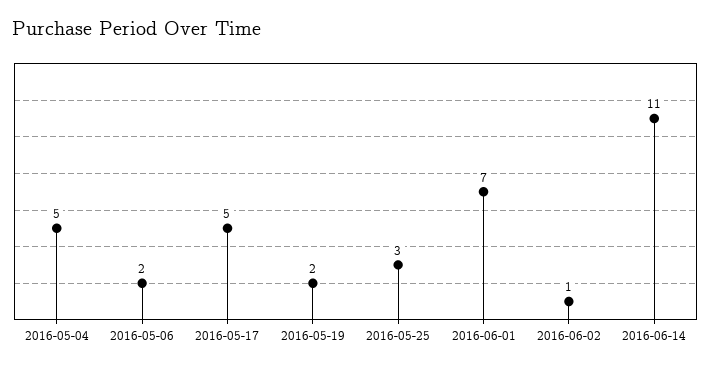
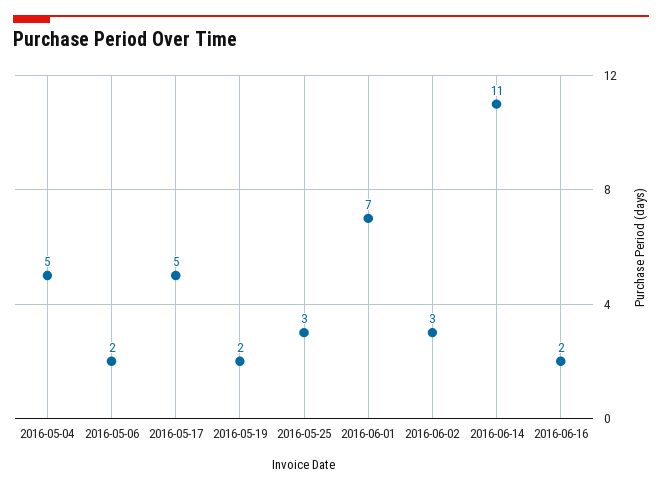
2016-06-02: 1 -> 3
2016-06-16: none -> 2

